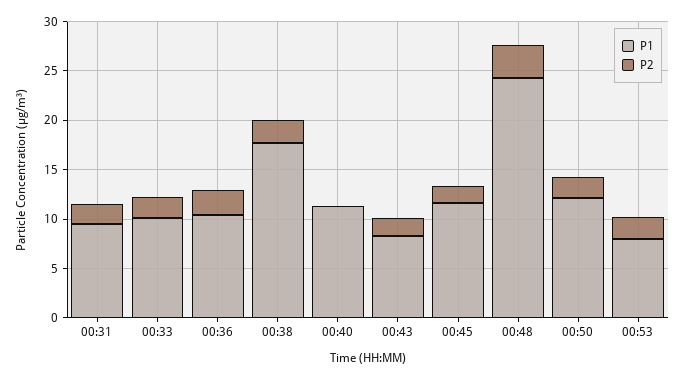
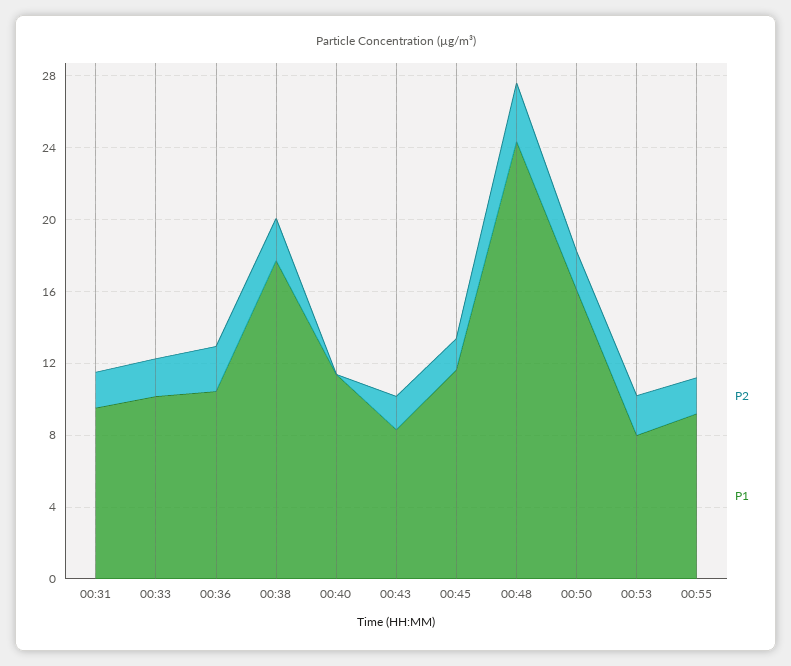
P1, 00:50: 12 -> 16
P2, 00:55: none -> 2
P1, 00:55: none -> 9

